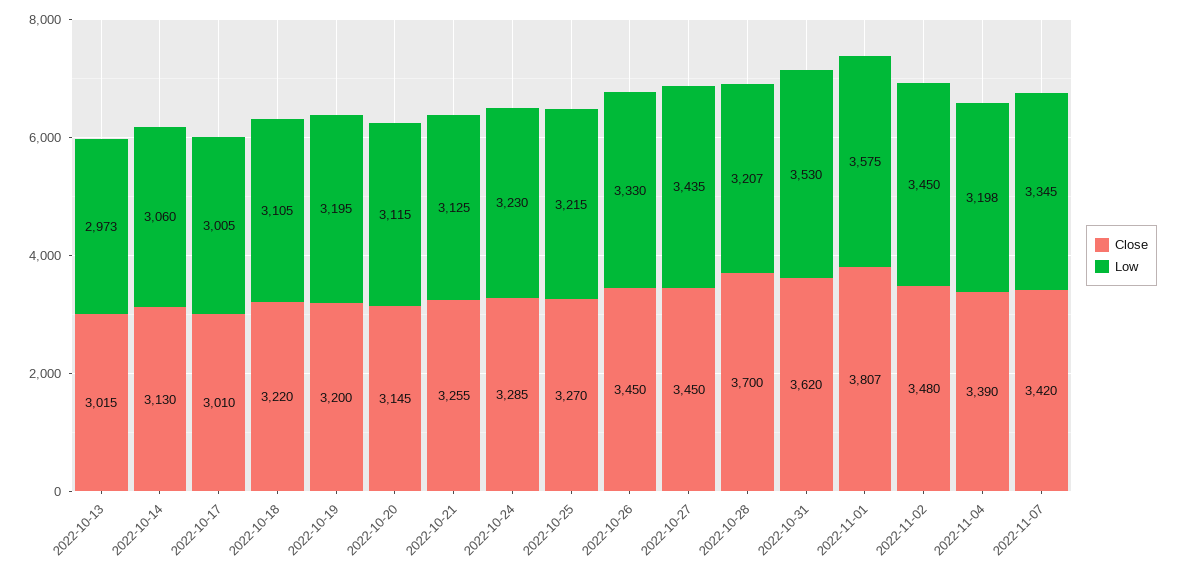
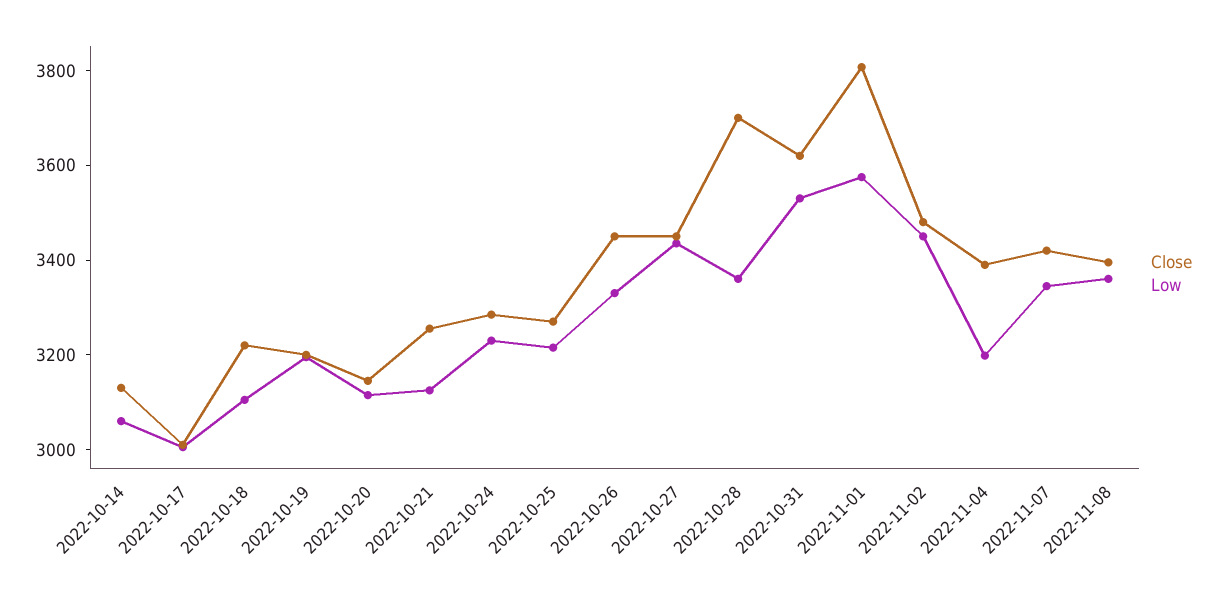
Close, 2022-10-13: 3015 -> none
Low, 2022-10-13: 2973 -> none
Low, 2022-10-28: 3207 -> 3350
Close, 2022-11-08: none -> 3400
Low, 2022-11-08: none -> 3350

